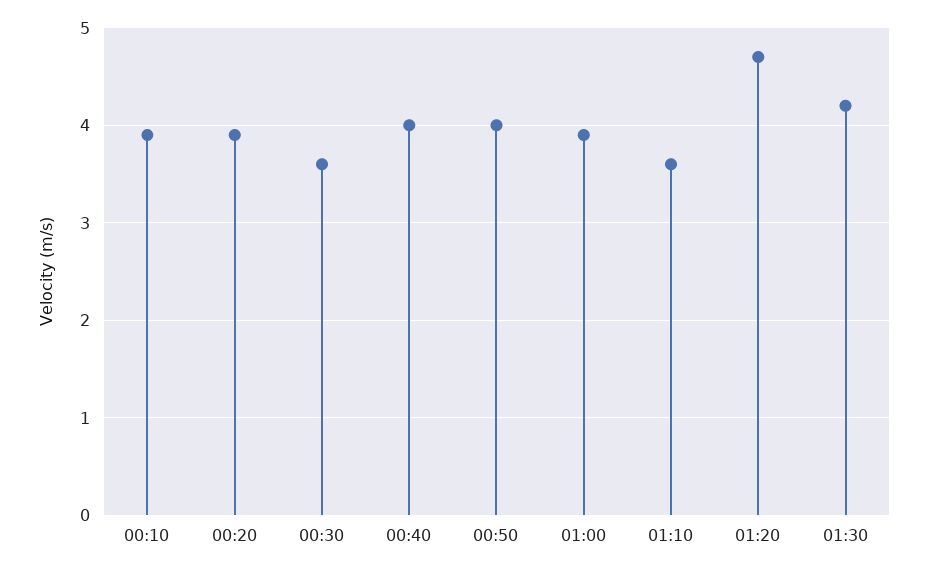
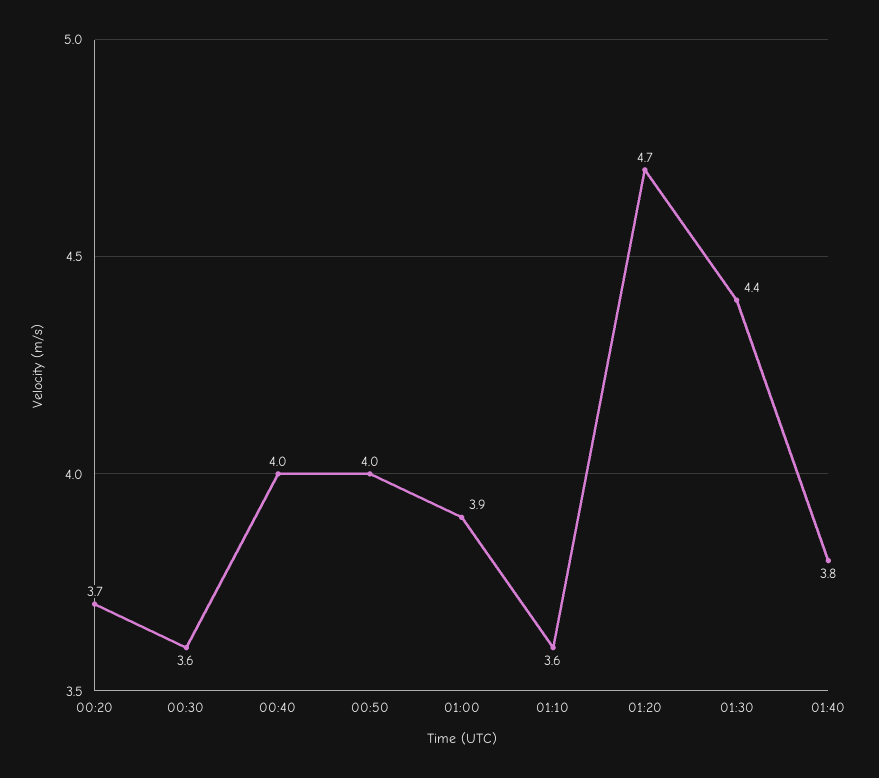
00:10: 3.9 -> none
00:20: 3.9 -> 3.7
01:30: 4.2 -> 4.4
01:40: none -> 3.8

